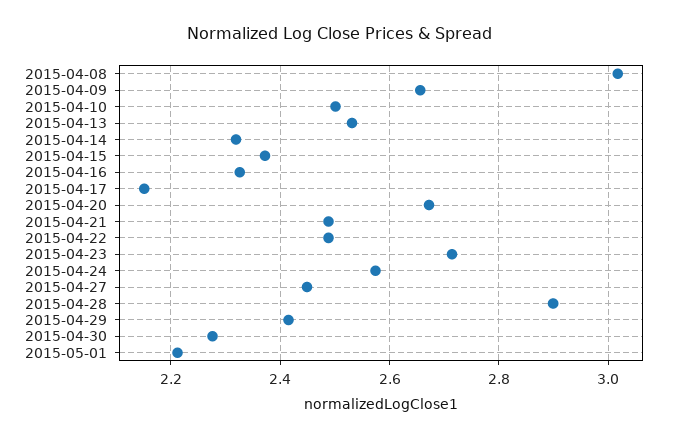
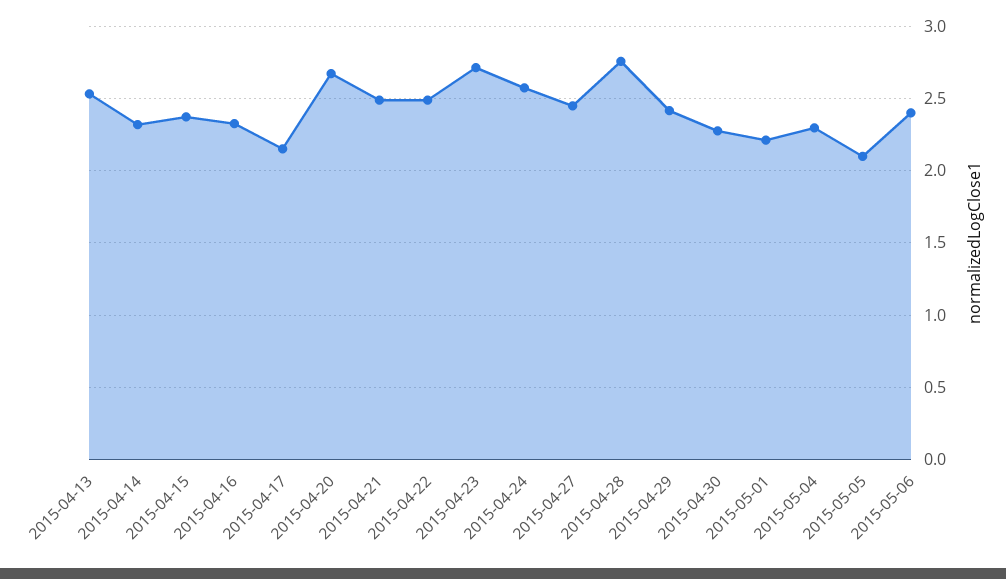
2015-04-08: 3.02 -> none
2015-04-09: 2.66 -> none
2015-04-10: 2.5 -> none
2015-04-28: 2.9 -> 2.75
2015-05-04: none -> 2.3
2015-05-05: none -> 2.1
2015-05-06: none -> 2.4

